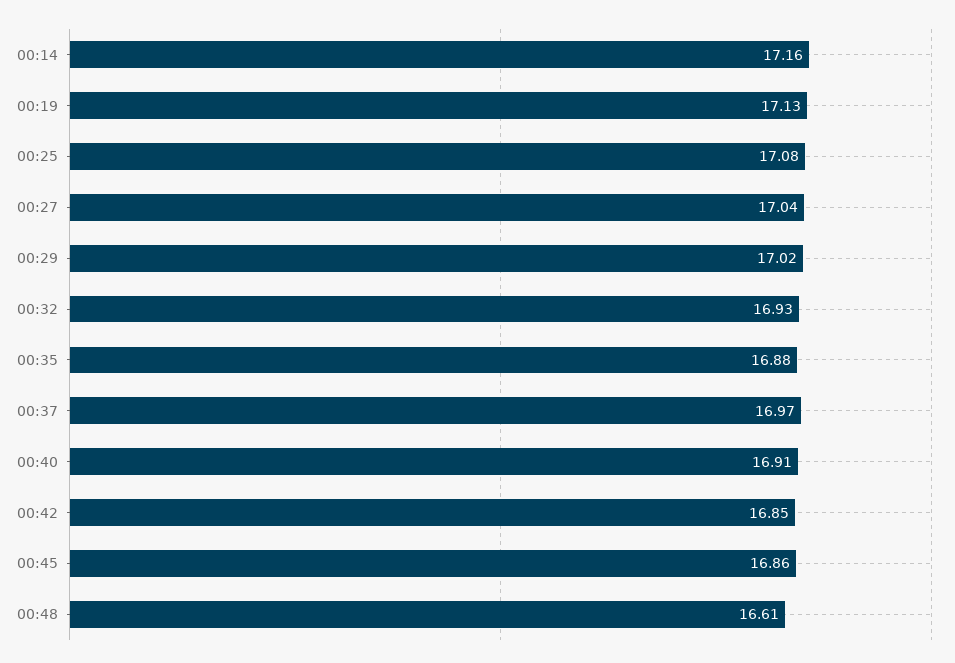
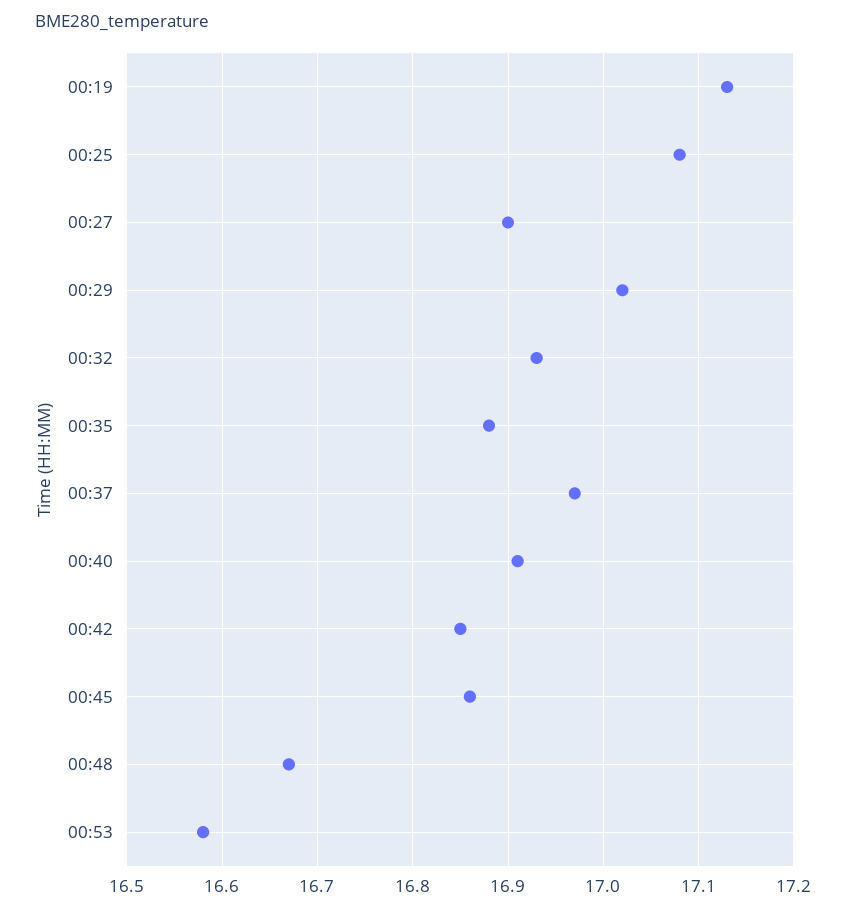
00:14: 17.16 -> none
00:27: 17.04 -> 16.9
00:48: 16.61 -> 16.67
00:53: none -> 16.58

